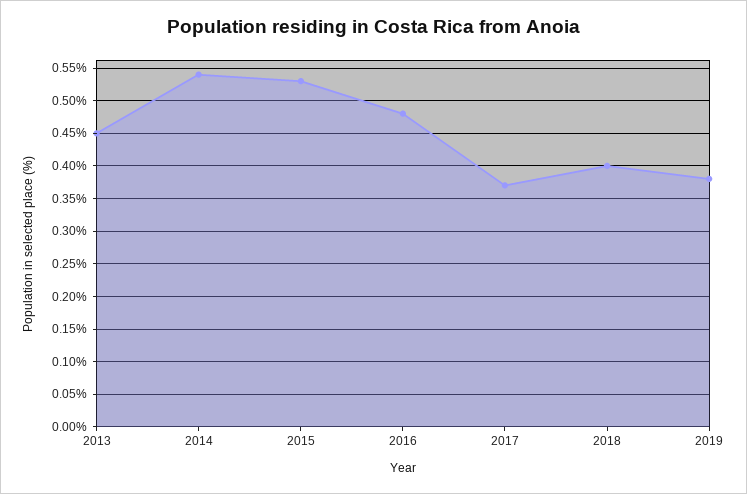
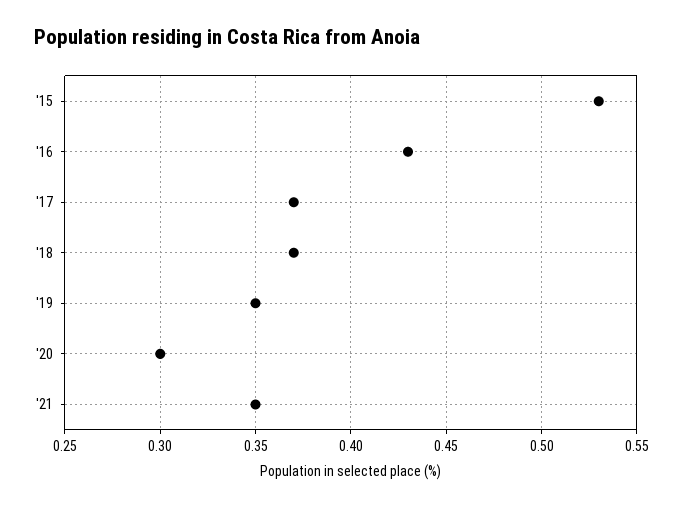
2013: 0.45 -> none
2014: 0.54 -> none
2016: 0.48 -> 0.43
2018: 0.4 -> 0.37
2019: 0.38 -> 0.35
'20: none -> 0.3
'21: none -> 0.35

